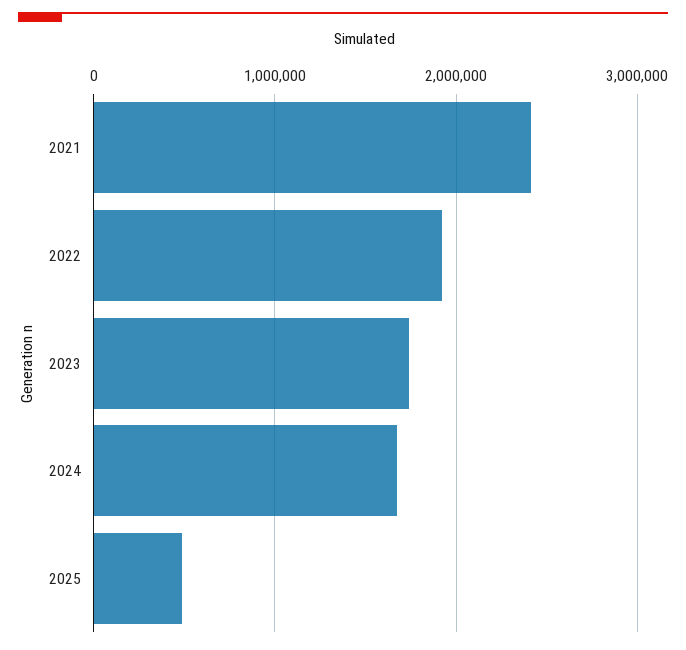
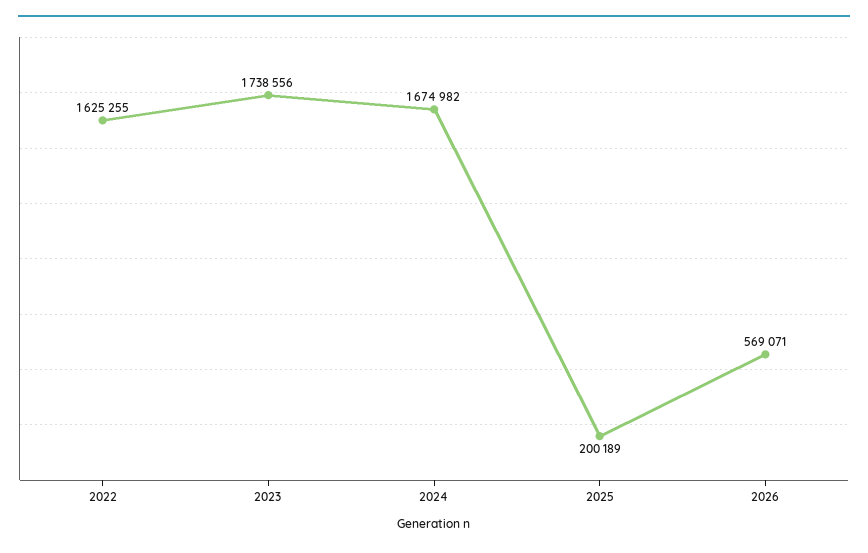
2021: 2400000 -> none
2022: 1900000 -> 1625255
2025: 500000 -> 200189
2026: none -> 569071

